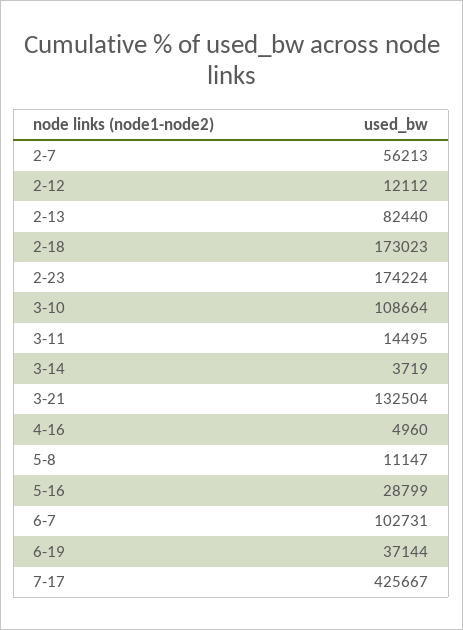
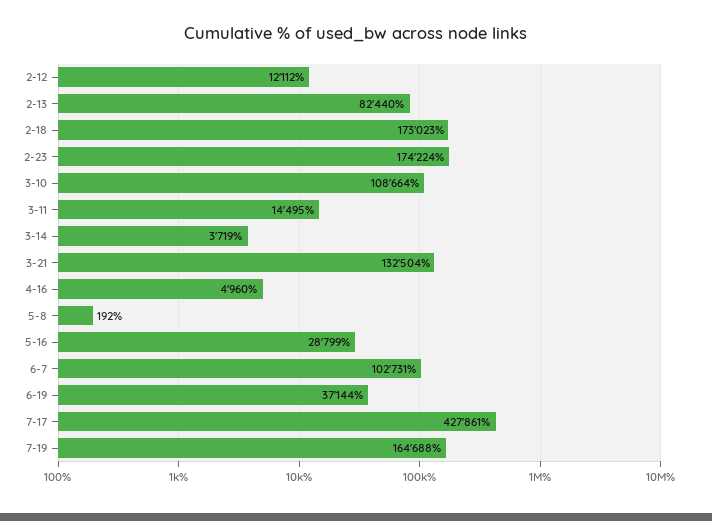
2-7: 56213 -> none
5-8: 11147 -> 192
7-17: 425667 -> 427861
7-19: none -> 164688

